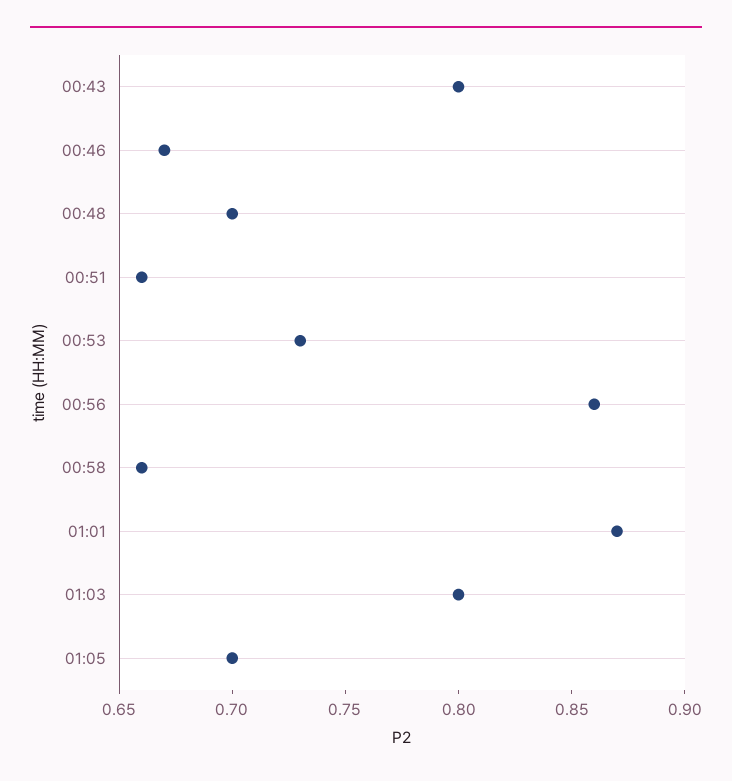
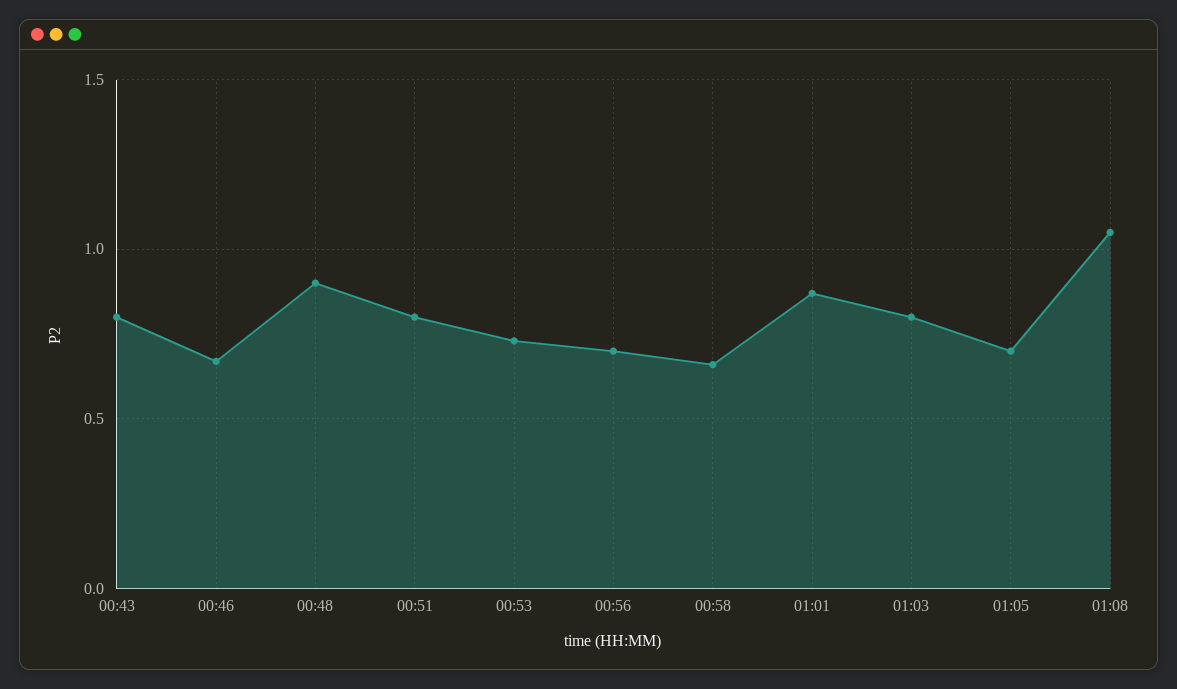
00:48: 0.7 -> 0.9
00:51: 0.66 -> 0.8
00:56: 0.86 -> 0.7
01:08: none -> 1.05

